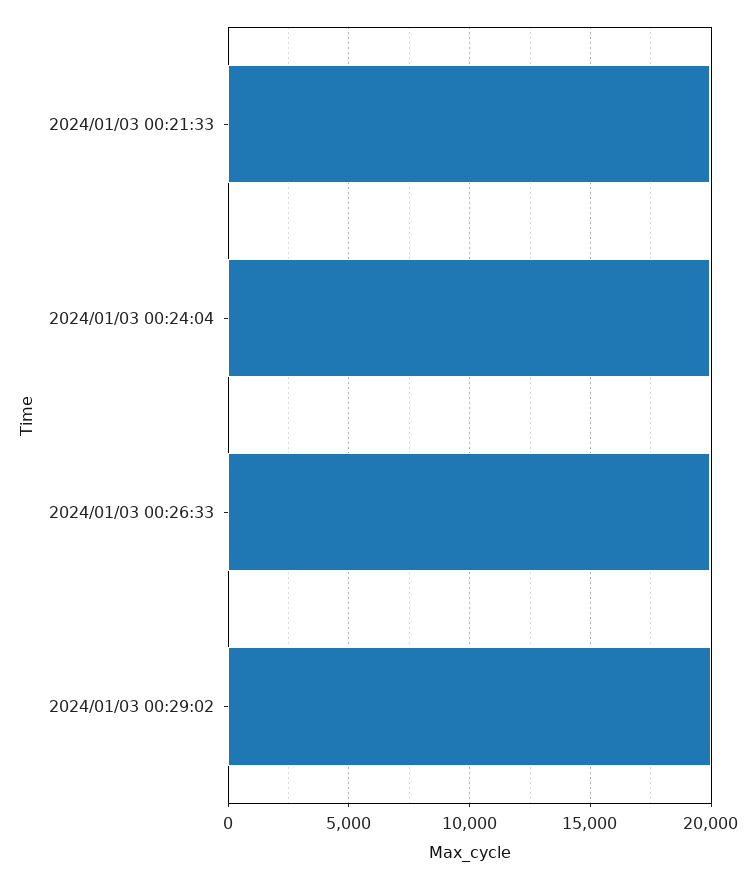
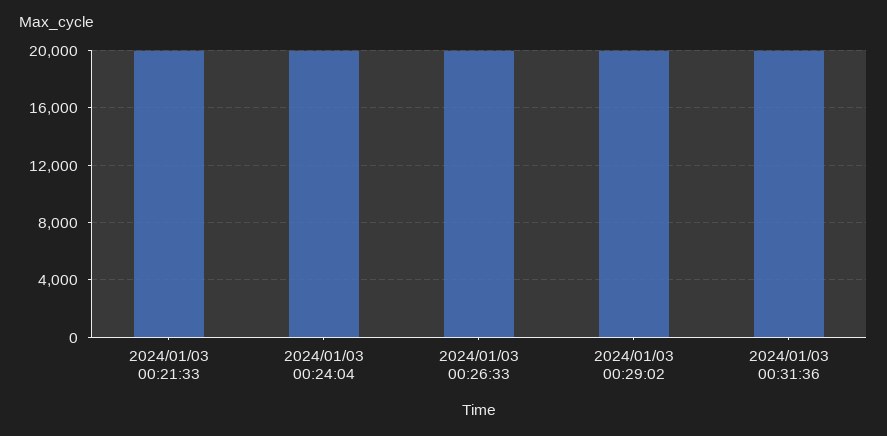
2024/01/03 00:31:36: none -> 20000

